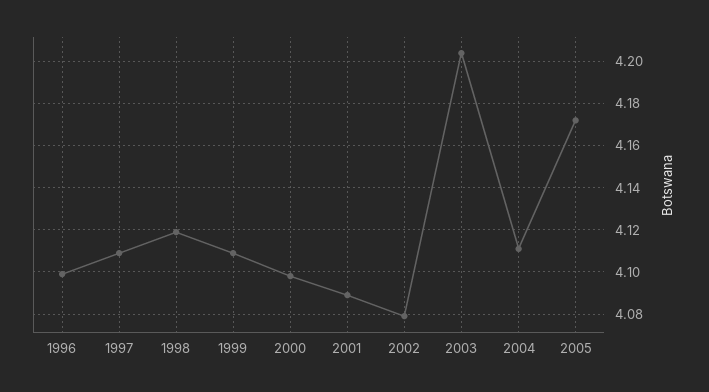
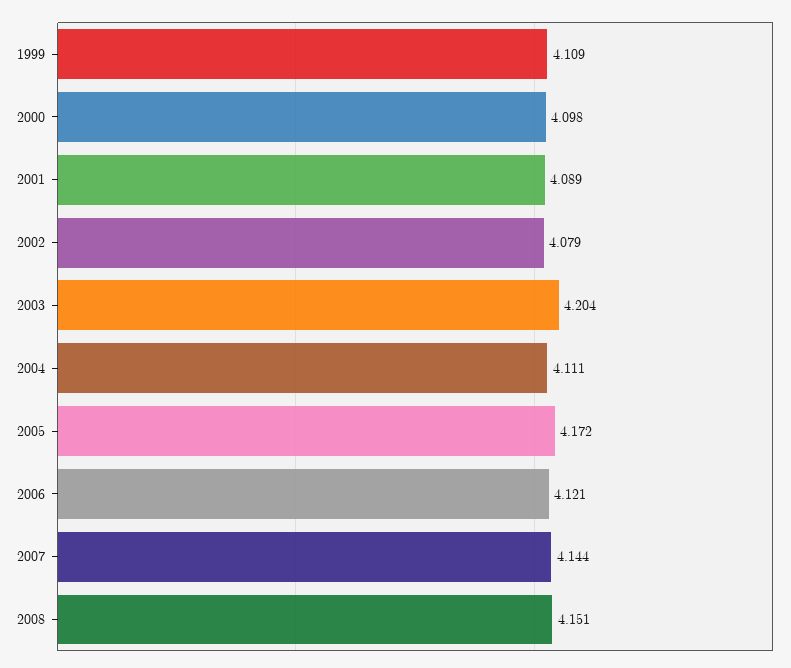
1996: 4.1 -> none
1997: 4.11 -> none
1998: 4.12 -> none
2006: none -> 4.121
2007: none -> 4.144
2008: none -> 4.151

